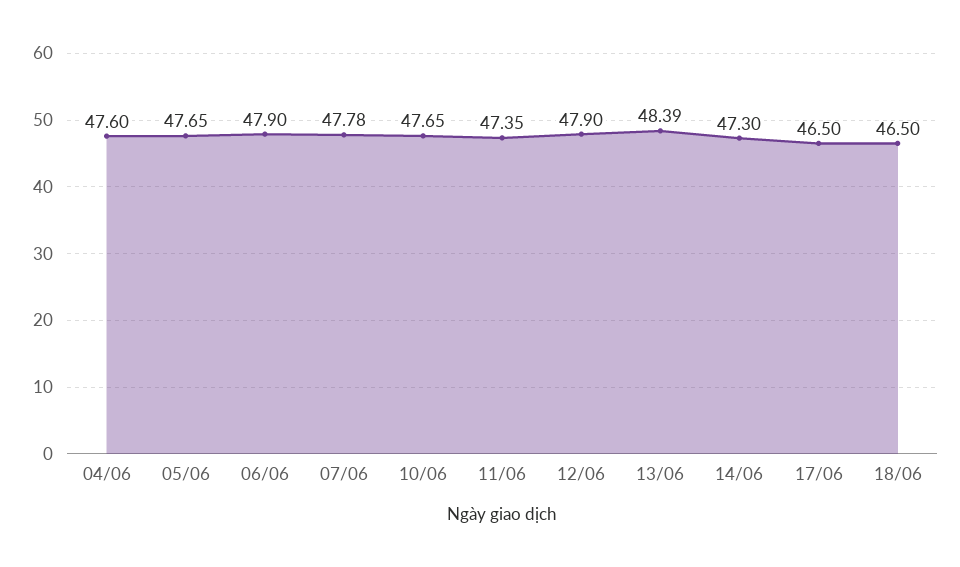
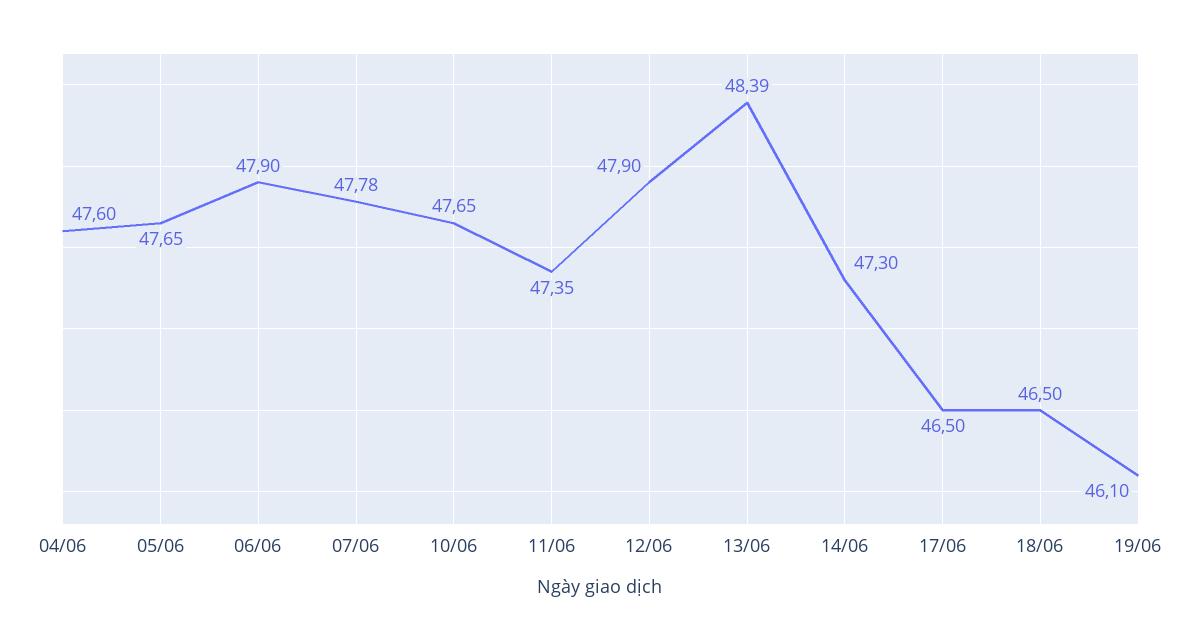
19/06: none -> 46.1

